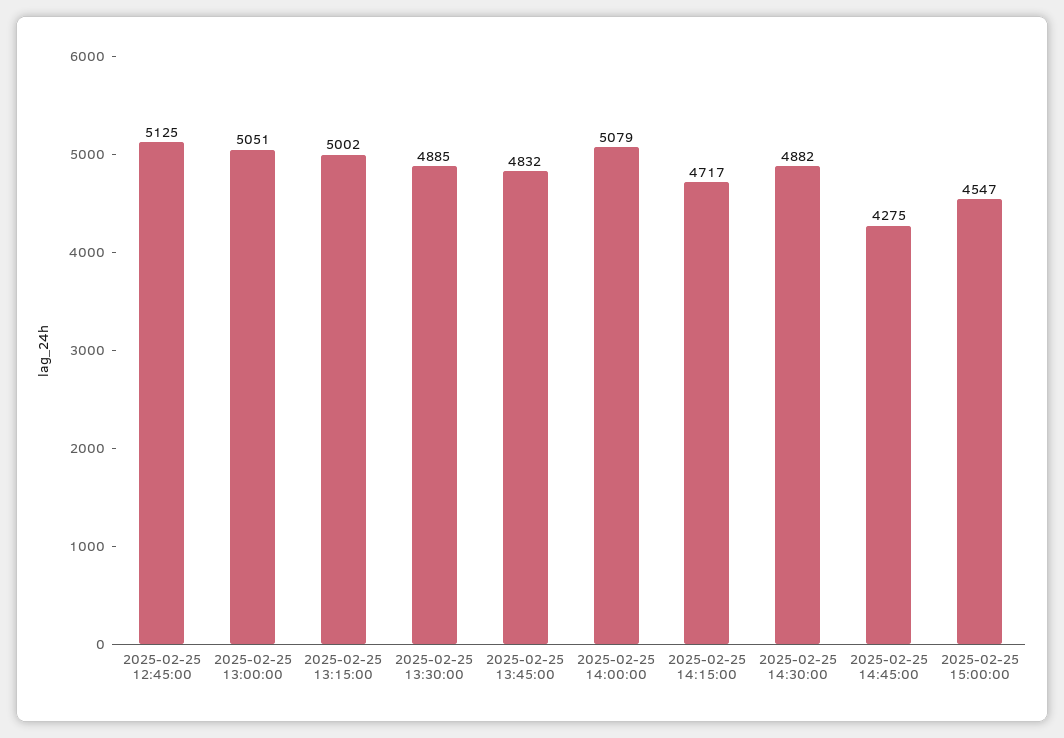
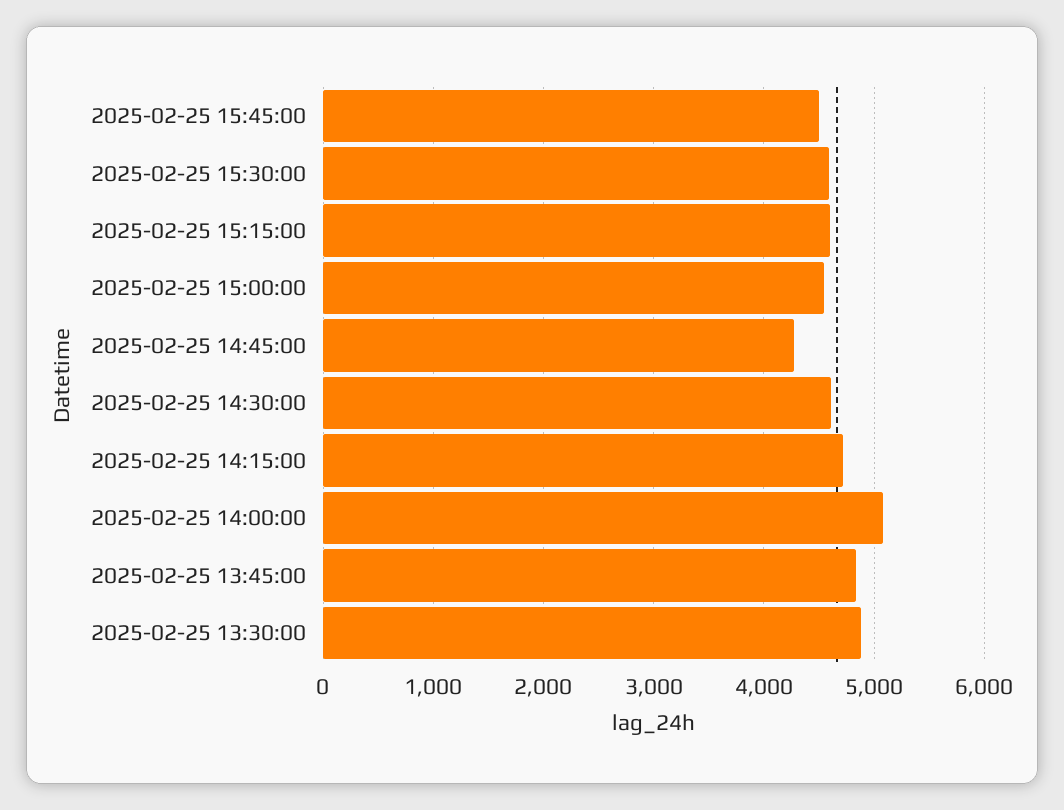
2025-02-25 12:45:00: 5125 -> none
2025-02-25 13:00:00: 5051 -> none
2025-02-25 13:15:00: 5002 -> none
2025-02-25 14:30:00: 4882 -> 4600
2025-02-25 15:45:00: none -> 4500
2025-02-25 15:30:00: none -> 4600
2025-02-25 15:15:00: none -> 4600

